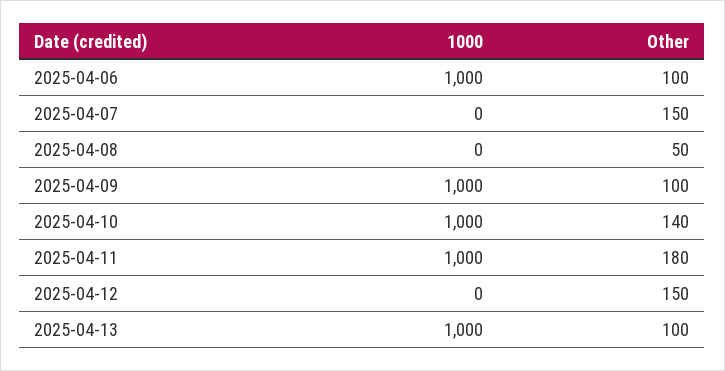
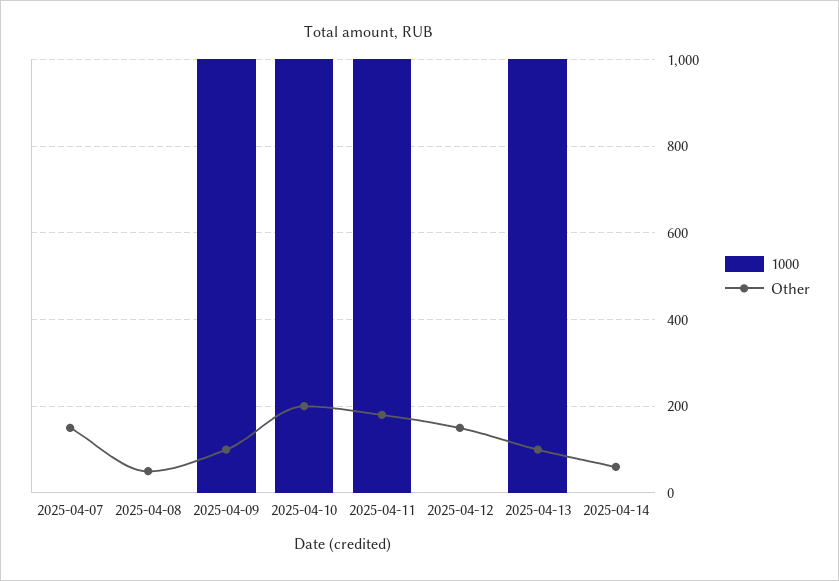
1000, 2025-04-06: 1000 -> none
Other, 2025-04-06: 100 -> none
Other, 2025-04-10: 140 -> 200
1000, 2025-04-14: none -> 0
Other, 2025-04-14: none -> 60

